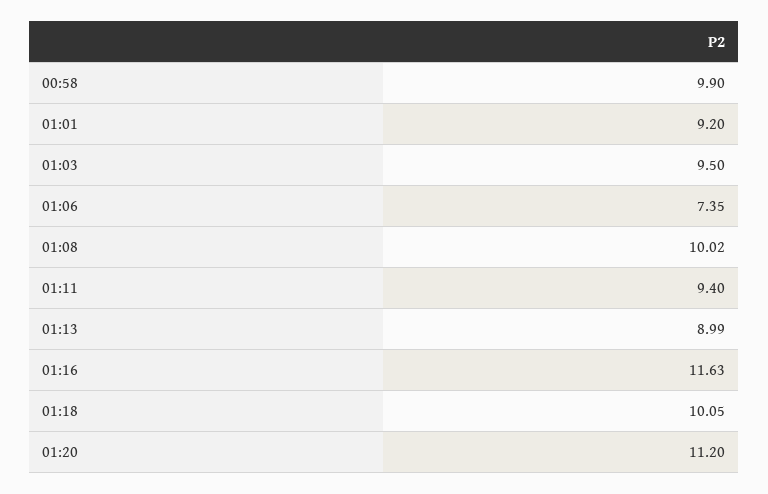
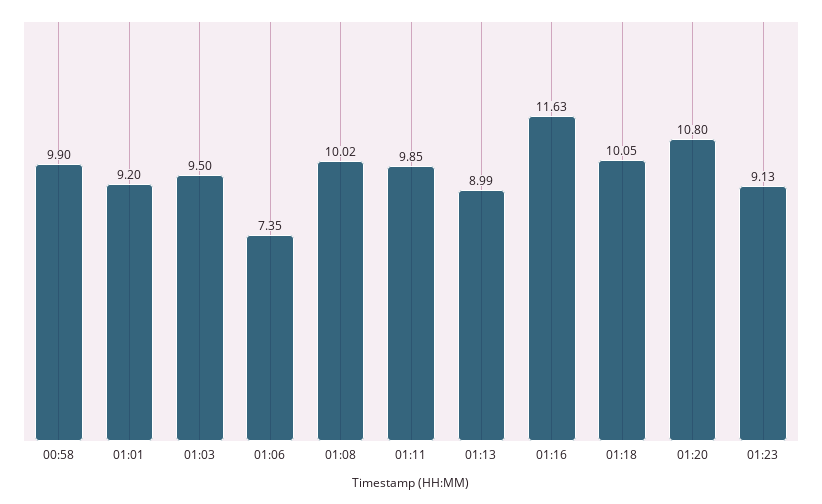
01:11: 9.4 -> 9.85
01:20: 11.2 -> 10.8
01:23: none -> 9.13

